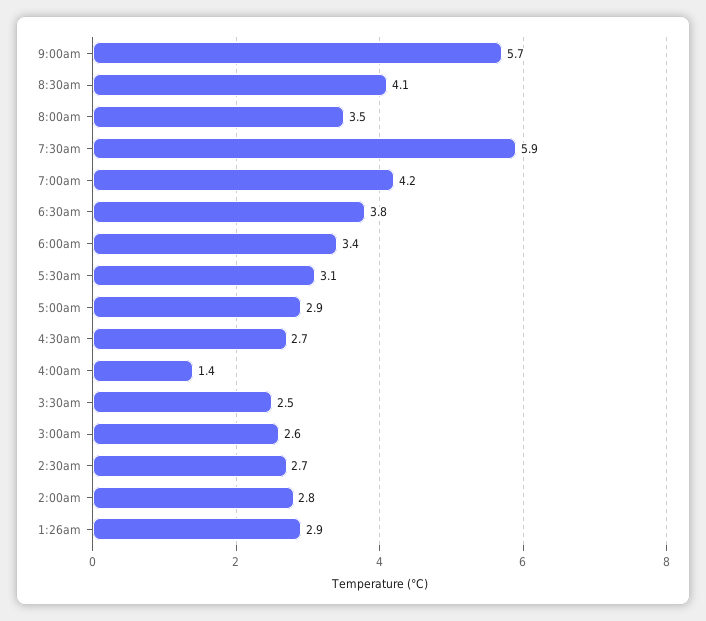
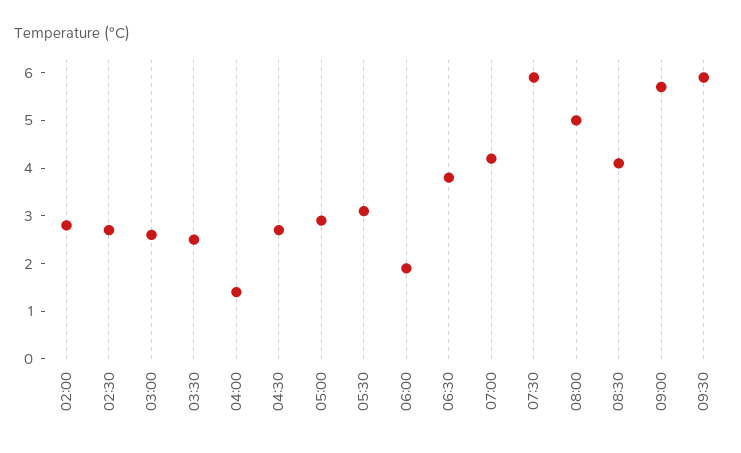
8:00am: 3.5 -> 5
6:00am: 3.4 -> 2
1:26am: 2.9 -> none
09:30: none -> 6

